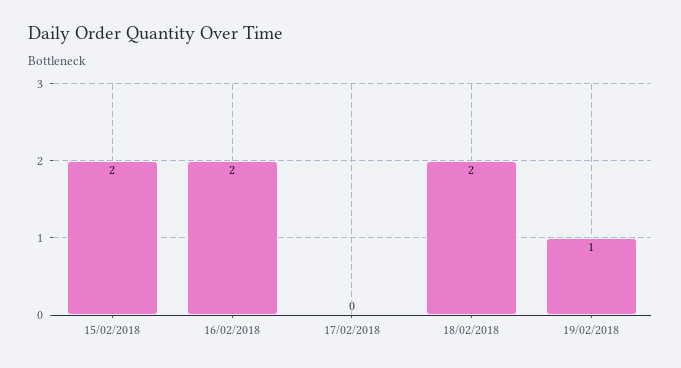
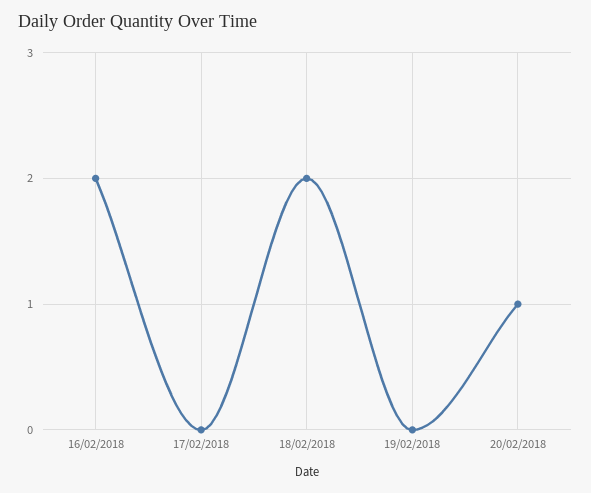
15/02/2018: 2 -> none
19/02/2018: 1 -> 0
20/02/2018: none -> 1

